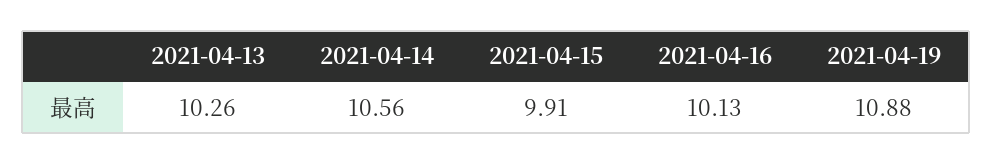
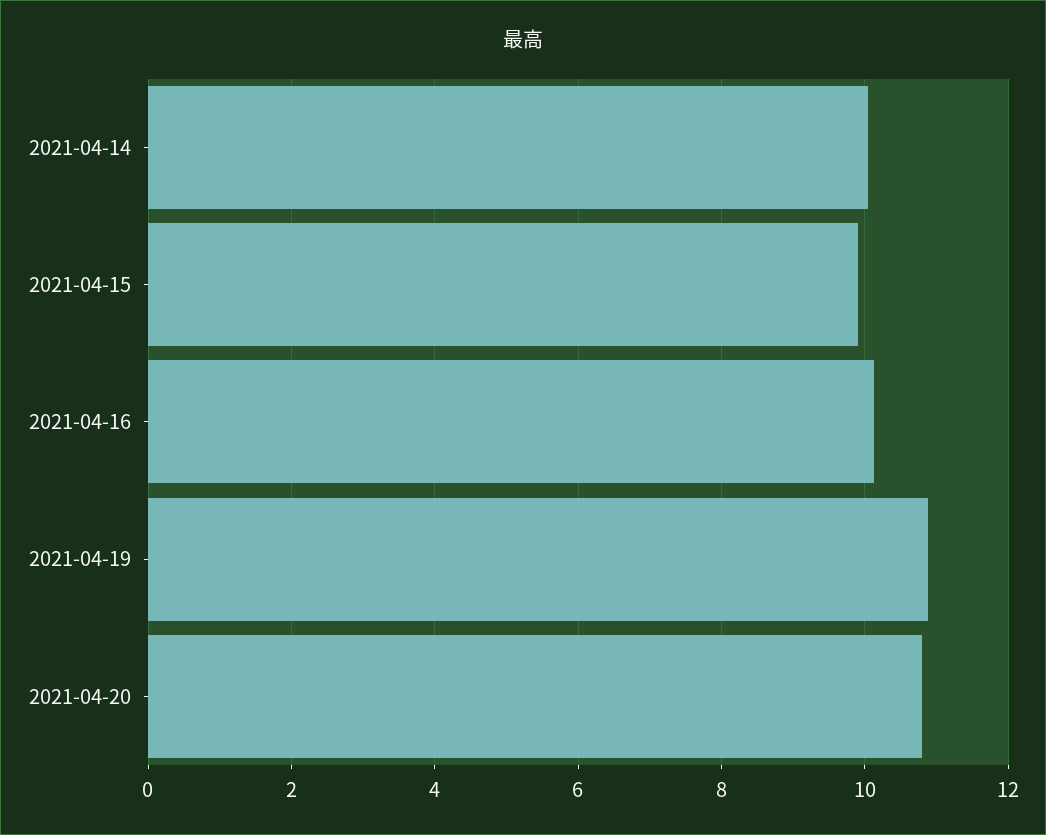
2021-04-13: 10.26 -> none
2021-04-14: 10.56 -> 10
2021-04-20: none -> 10.8

